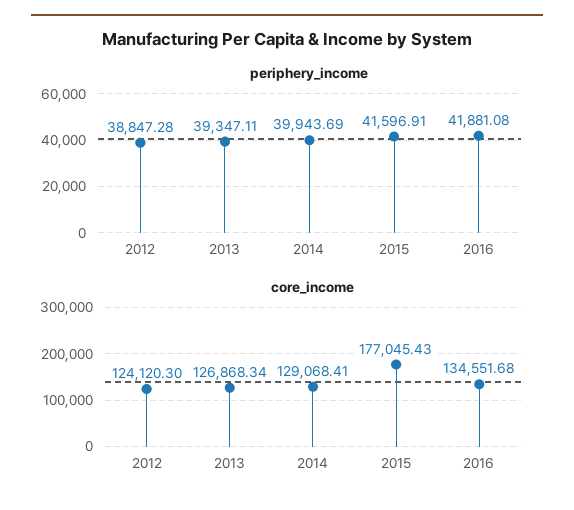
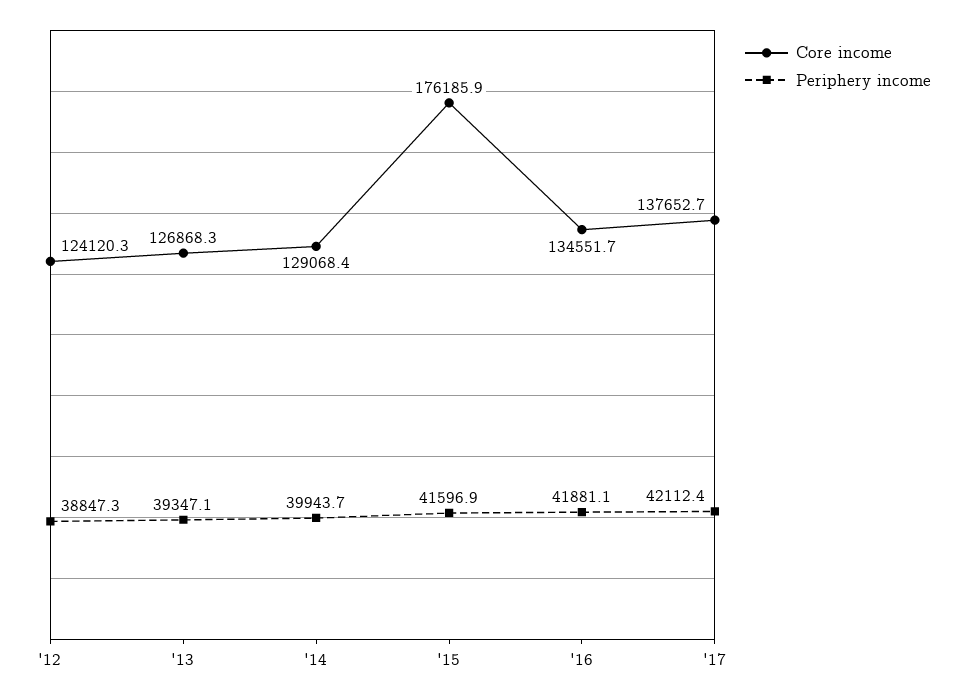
core_income, 2015: 177045.43 -> 176185.9
core_income, '17: none -> 137652.7
periphery_income, '17: none -> 42112.4

